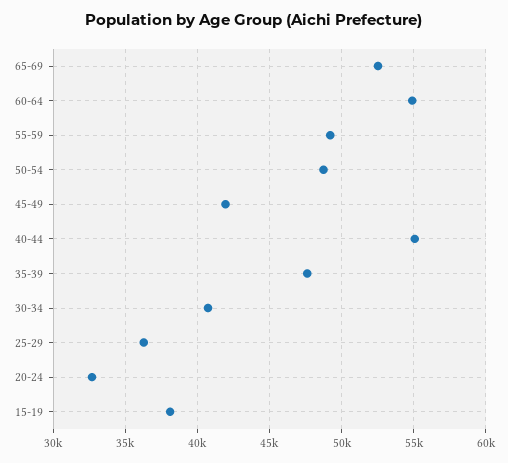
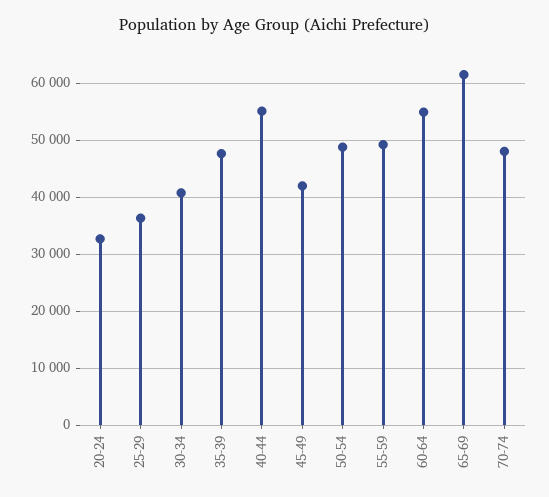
65-69: 52500 -> 62000
15-19: 38000 -> none
70-74: none -> 48000

